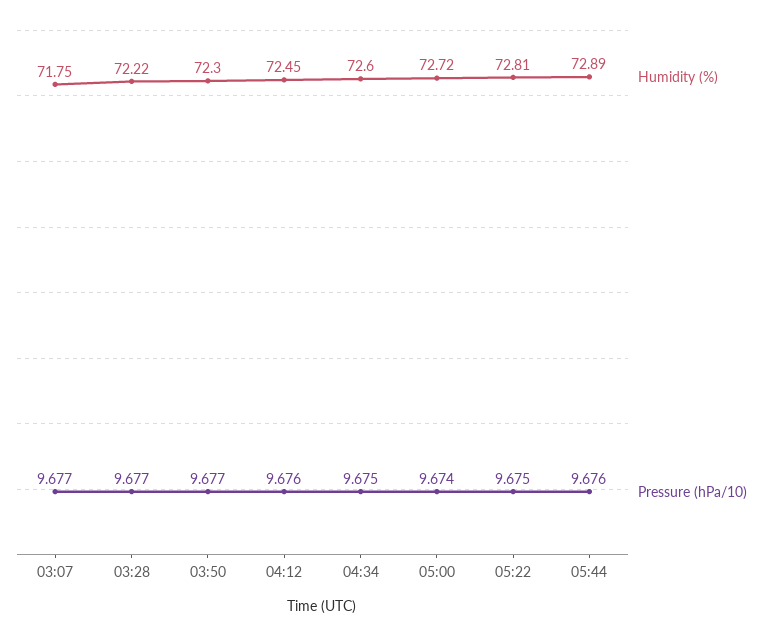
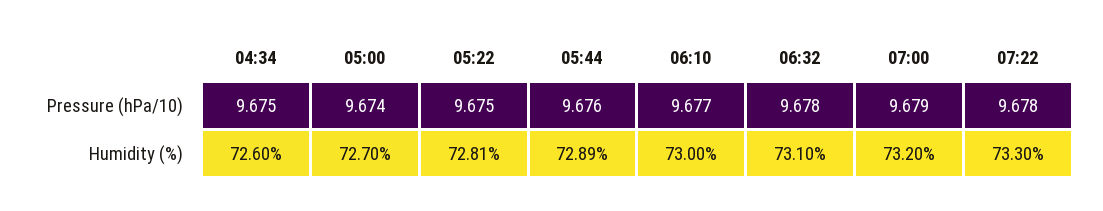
Humidity (%), 03:07: 71.75 -> none
Pressure (hPa/10), 03:07: 9.677 -> none
Humidity (%), 03:28: 72.22 -> none
Pressure (hPa/10), 03:28: 9.677 -> none
Humidity (%), 03:50: 72.3 -> none
Pressure (hPa/10), 03:50: 9.677 -> none
Humidity (%), 04:12: 72.45 -> none
Pressure (hPa/10), 04:12: 9.676 -> none
Humidity (%), 05:00: 72.72 -> 72.7
Pressure (hPa/10), 06:10: none -> 9.677
Pressure (hPa/10), 06:32: none -> 9.678
Pressure (hPa/10), 07:00: none -> 9.679
Pressure (hPa/10), 07:22: none -> 9.678
Humidity (%), 06:10: none -> 73
Humidity (%), 06:32: none -> 73.1
Humidity (%), 07:00: none -> 73.2
Humidity (%), 07:22: none -> 73.3

